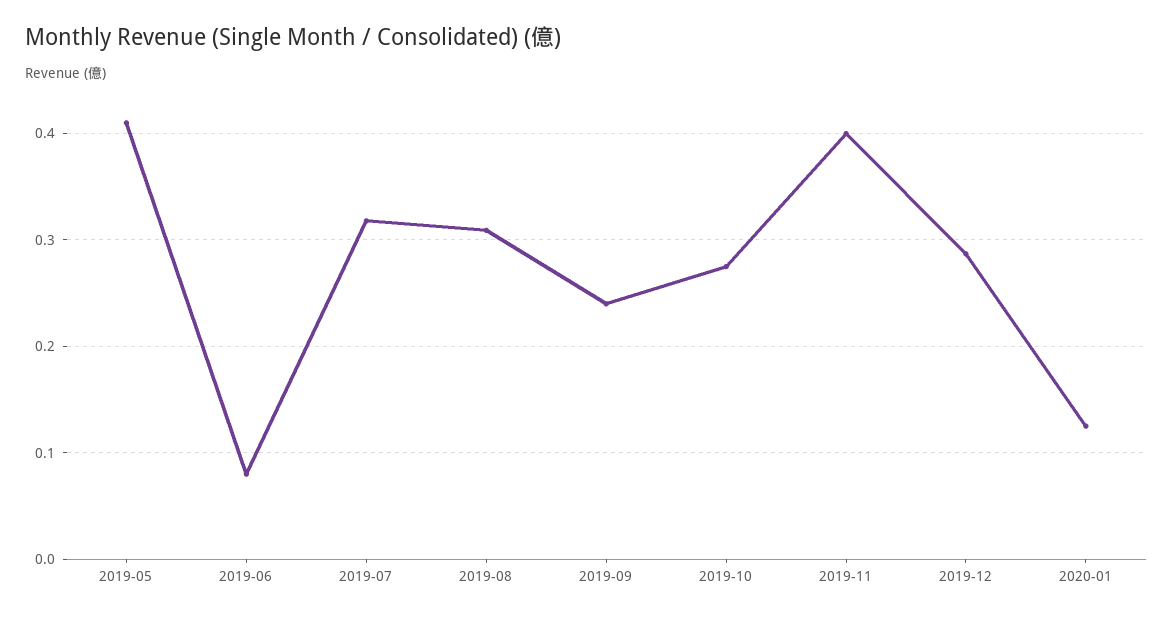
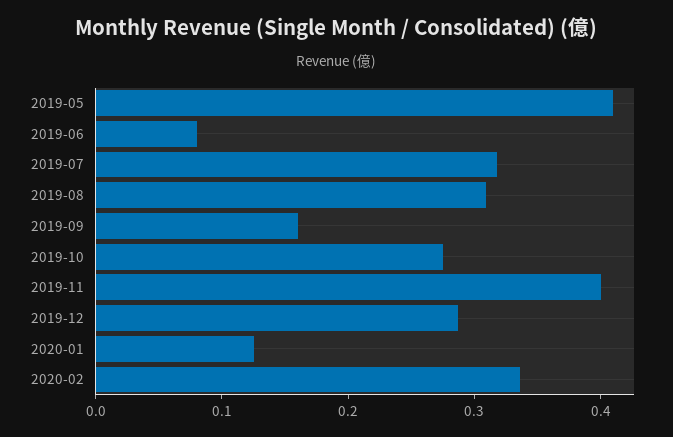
2019-09: 0.24 -> 0.16
2020-02: none -> 0.34

